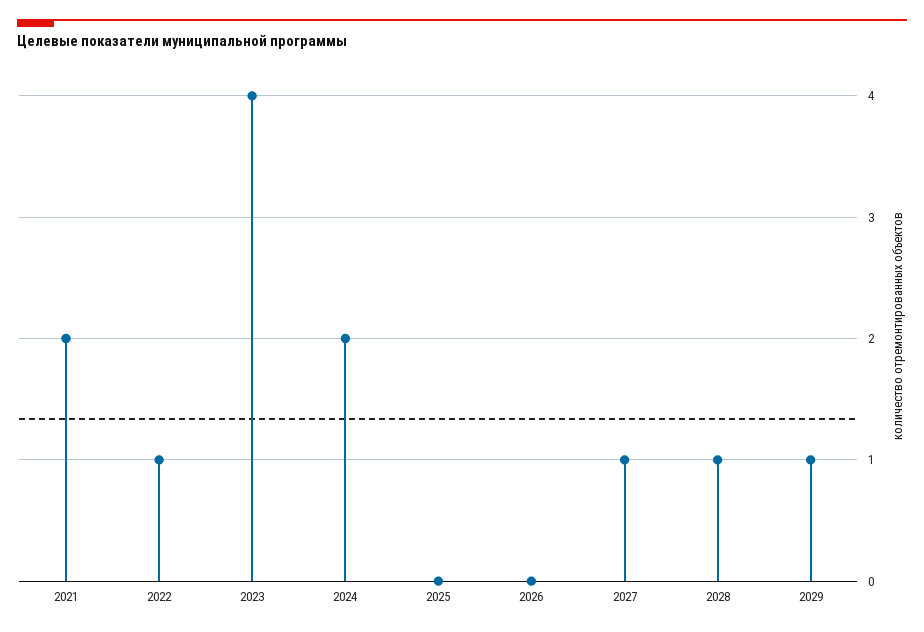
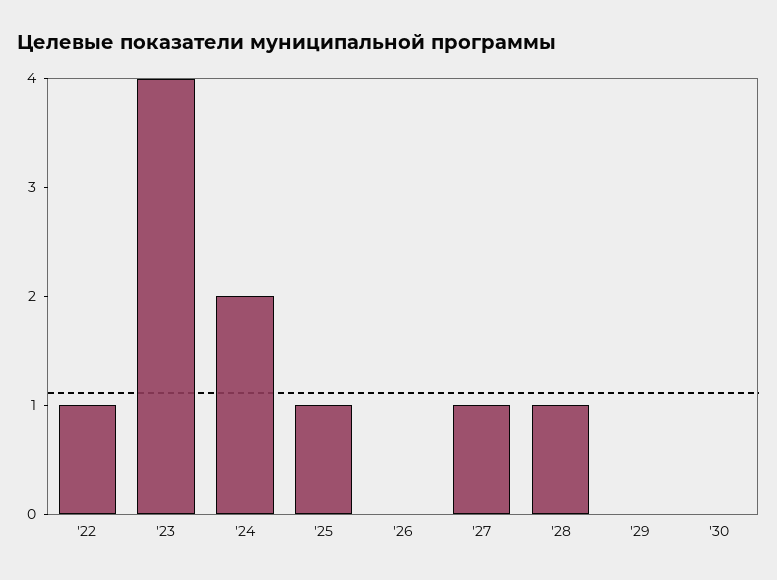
2021: 2 -> none
2025: 0 -> 1
2029: 1 -> 0
'30: none -> 0

